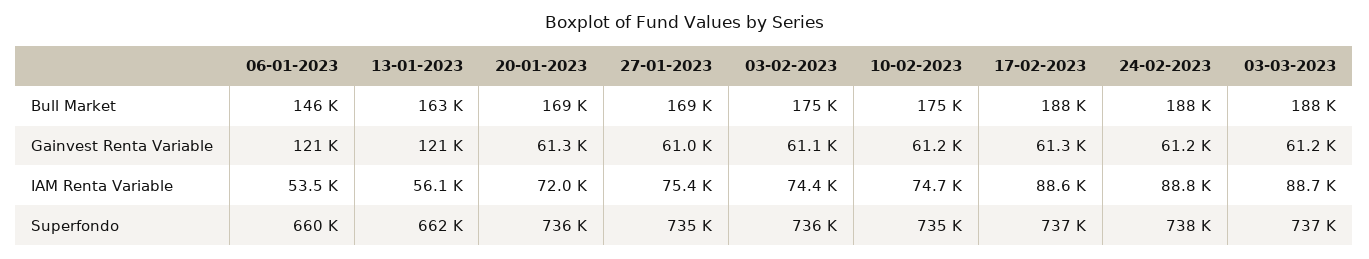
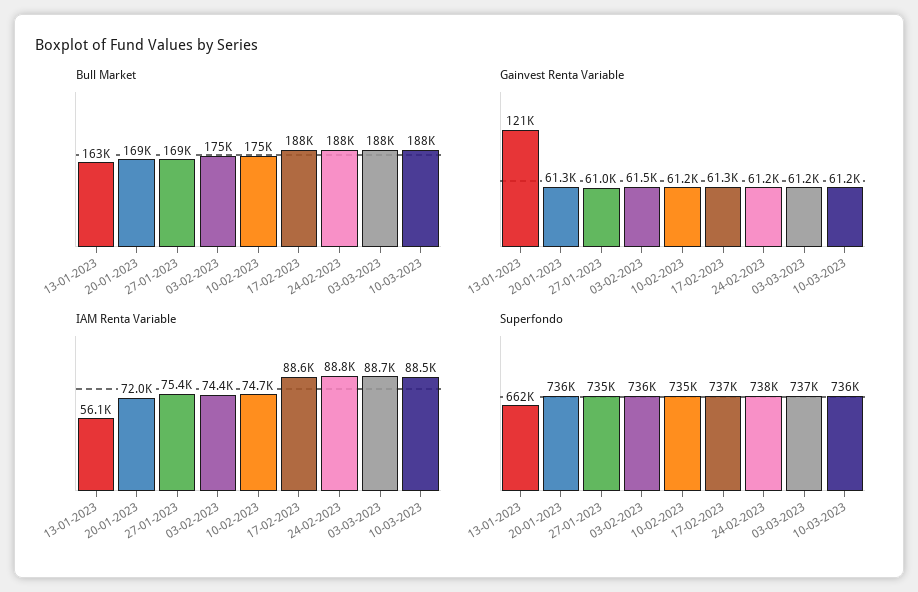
Bull Market, 06-01-2023: 146000 -> none
Gainvest Renta Variable, 06-01-2023: 121000 -> none
Gainvest Renta Variable, 03-02-2023: 61100 -> 61500
IAM Renta Variable, 06-01-2023: 53500 -> none
Superfondo, 06-01-2023: 660000 -> none
Bull Market, 10-03-2023: none -> 188000
Gainvest Renta Variable, 10-03-2023: none -> 61200
IAM Renta Variable, 10-03-2023: none -> 88500
Superfondo, 10-03-2023: none -> 736000

